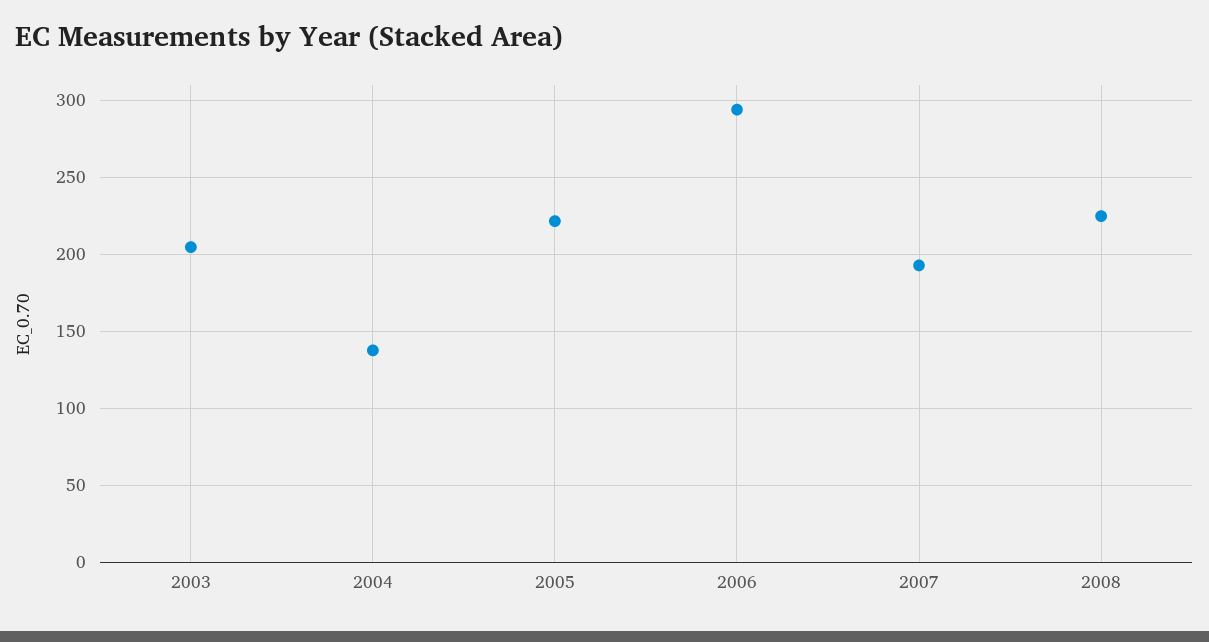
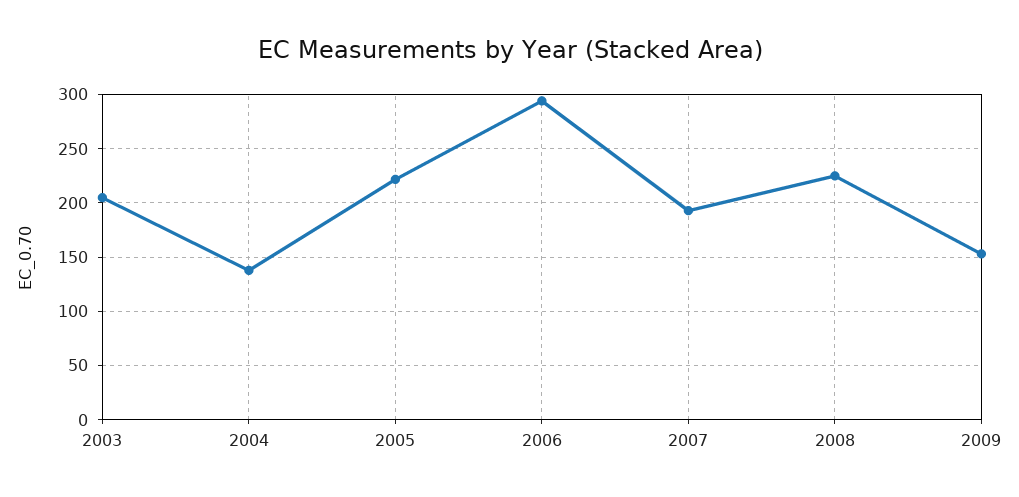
2009: none -> 150

